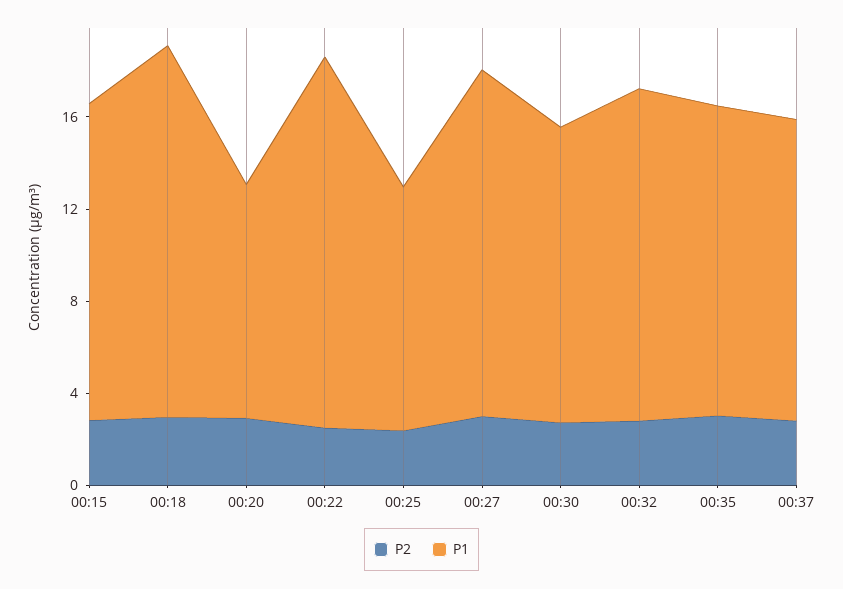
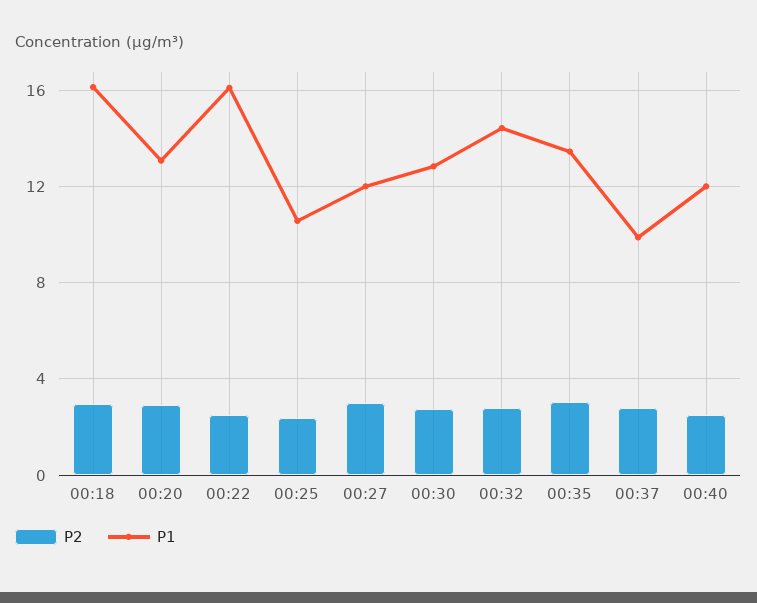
P2, 00:15: 3 -> none
P1, 00:15: 14 -> none
P1, 00:20: 10 -> 13
P1, 00:27: 15 -> 12
P1, 00:37: 13 -> 10
P2, 00:40: none -> 2.5
P1, 00:40: none -> 12

